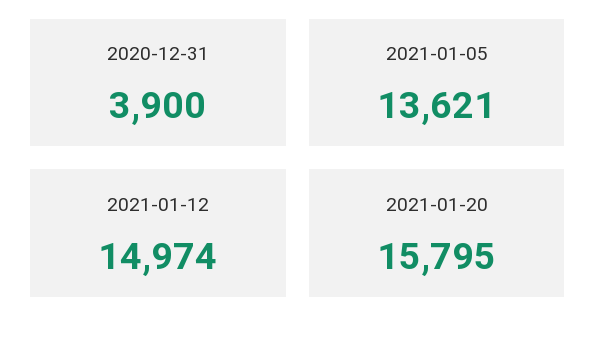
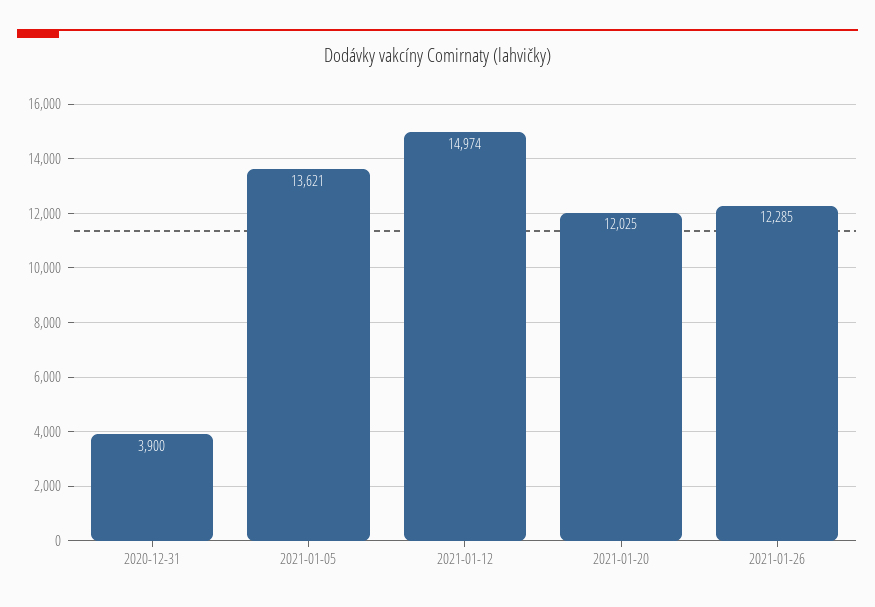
2021-01-20: 15795 -> 12025
2021-01-26: none -> 12285

